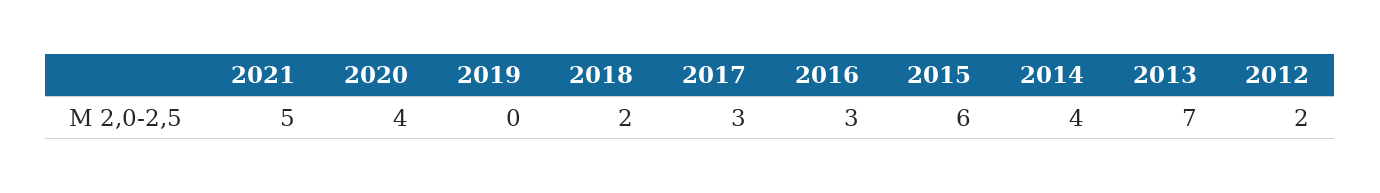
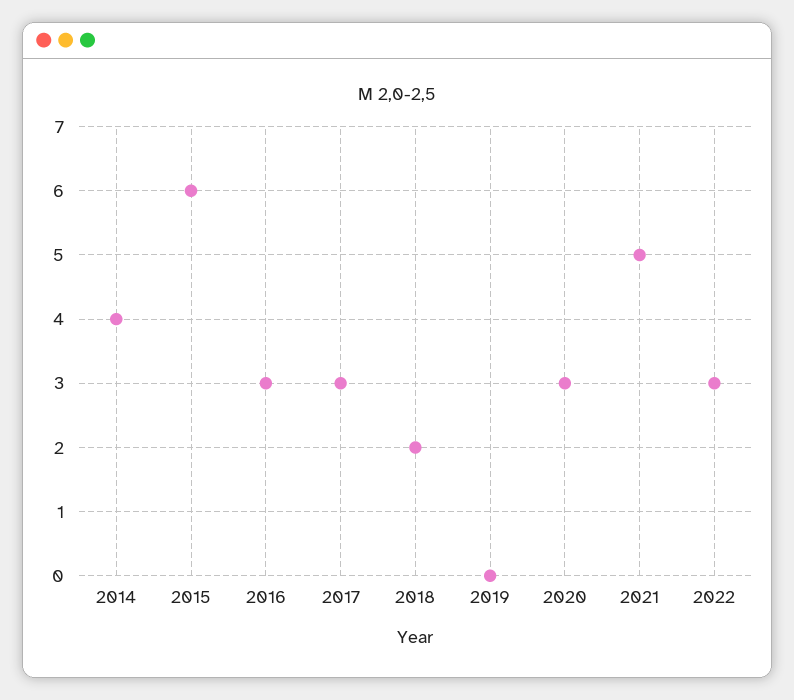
2020: 4 -> 3
2013: 7 -> none
2012: 2 -> none
2022: none -> 3

